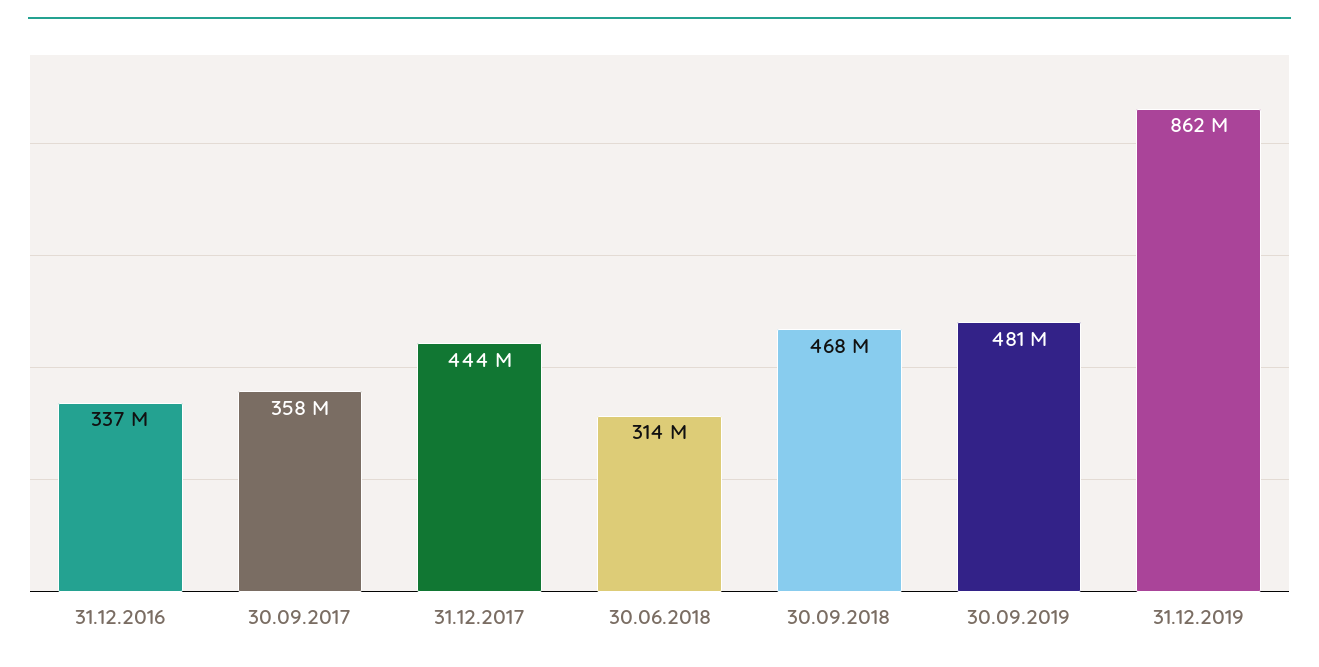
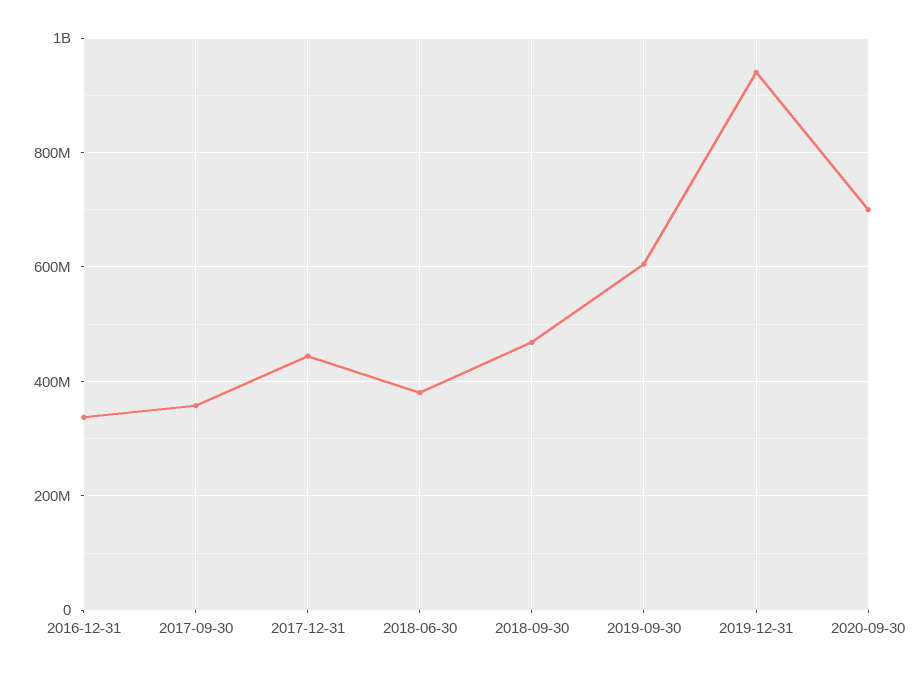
30.06.2018: 314000000 -> 380000000
30.09.2019: 481000000 -> 600000000
31.12.2019: 862000000 -> 940000000
2020-09-30: none -> 700000000

